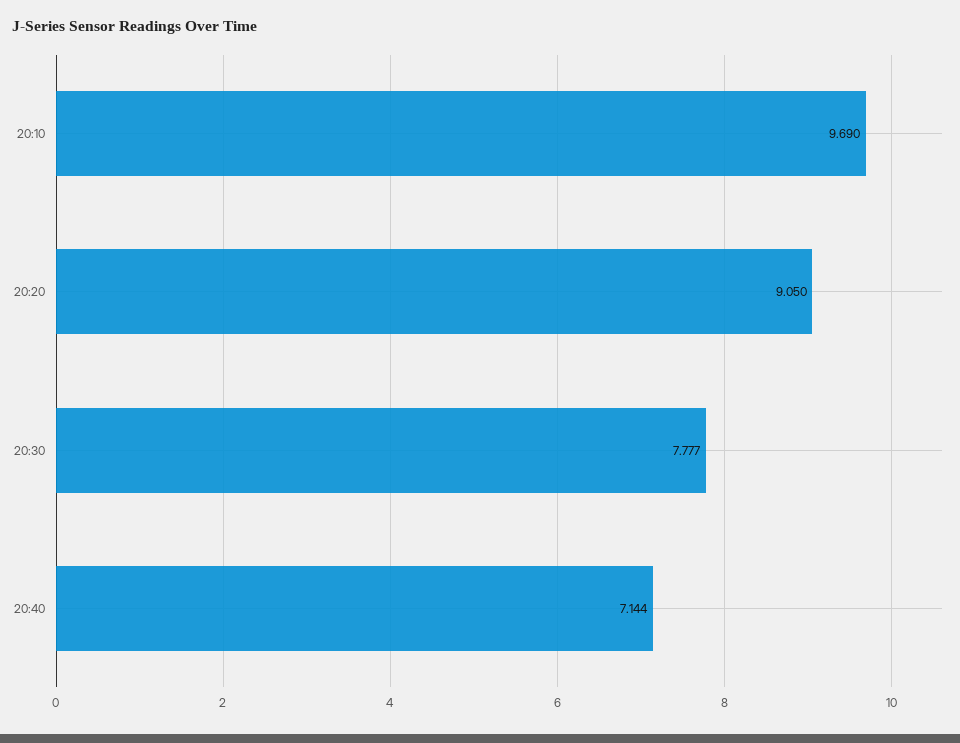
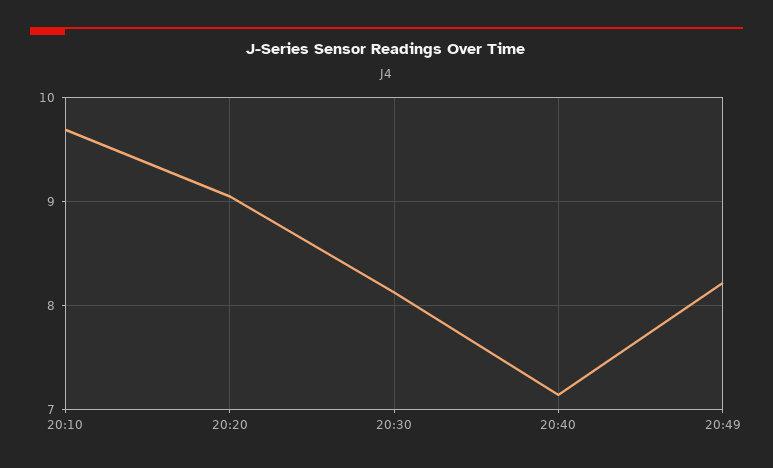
20:30: 7.777 -> 8.1
20:49: none -> 8.2

